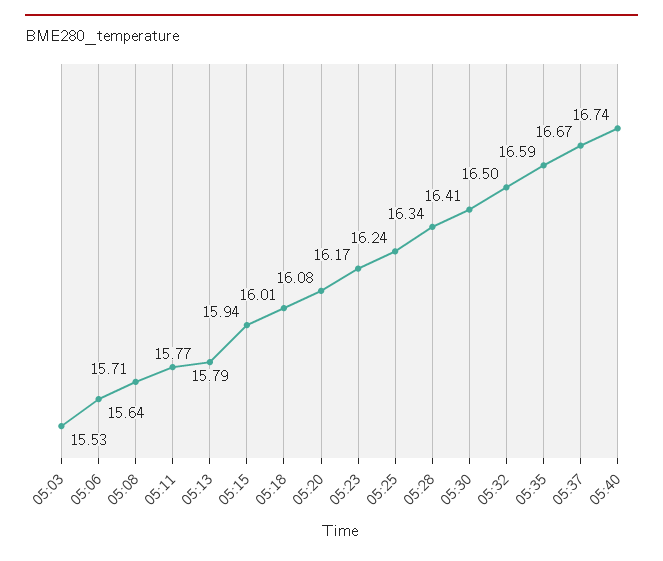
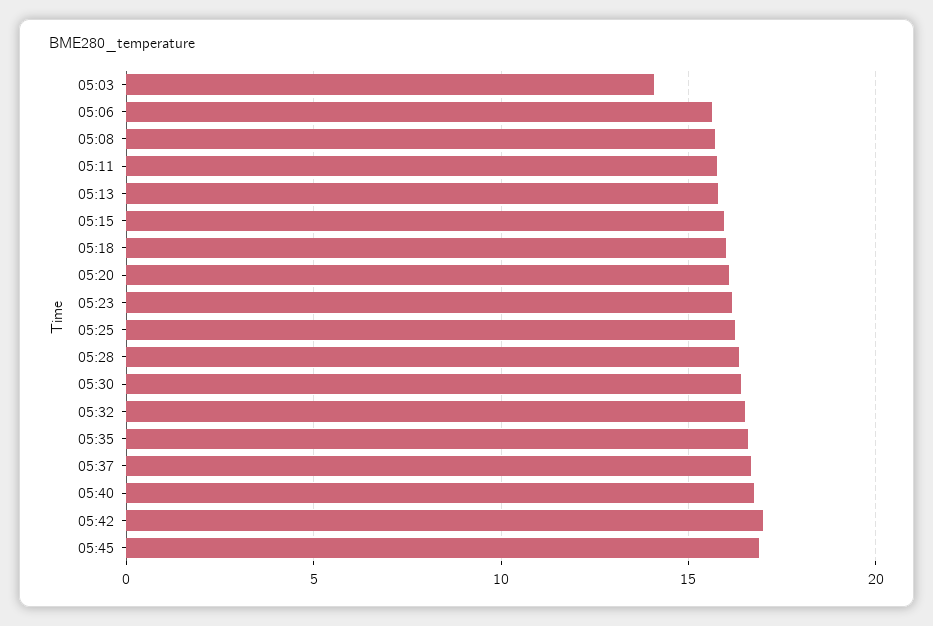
05:03: 15.53 -> 14
05:42: none -> 17
05:45: none -> 17

